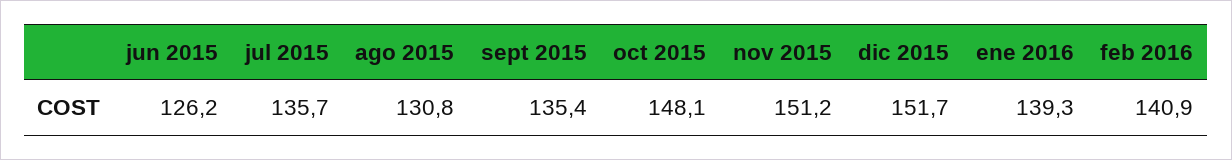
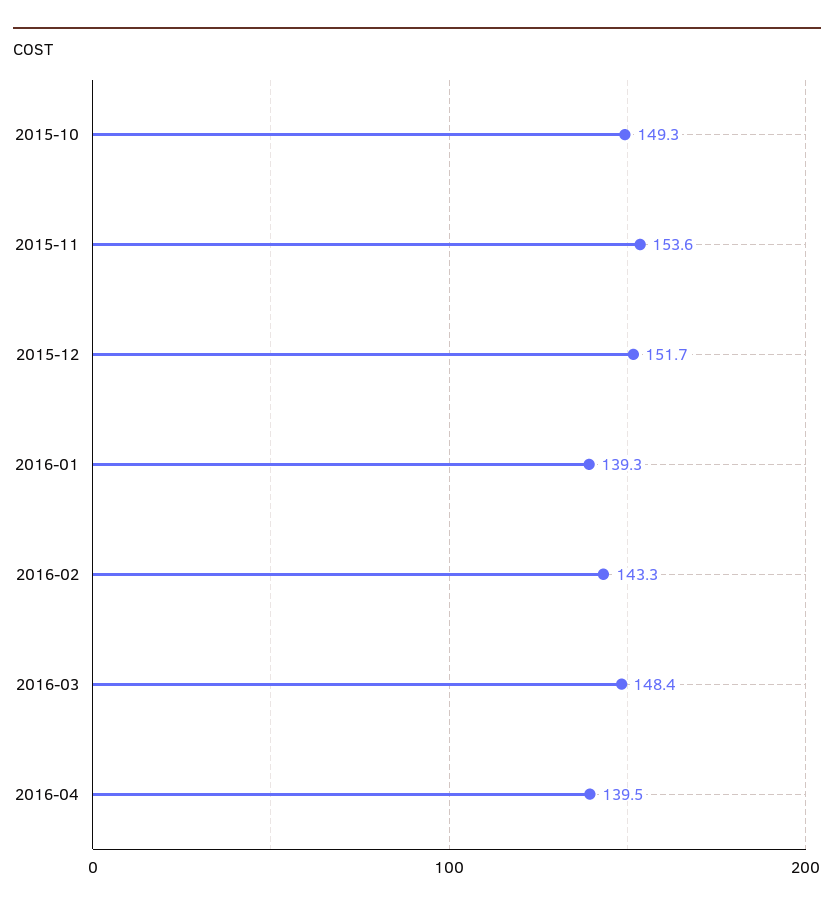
jun 2015: 126.2 -> none
jul 2015: 135.7 -> none
ago 2015: 130.8 -> none
sept 2015: 135.4 -> none
oct 2015: 148.1 -> 149.3
nov 2015: 151.2 -> 153.6
feb 2016: 140.9 -> 143.3
2016-03: none -> 148.4
2016-04: none -> 139.5

